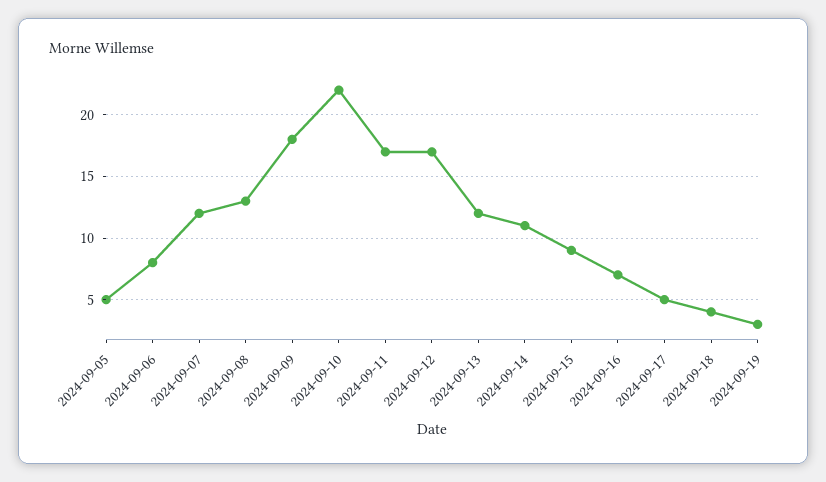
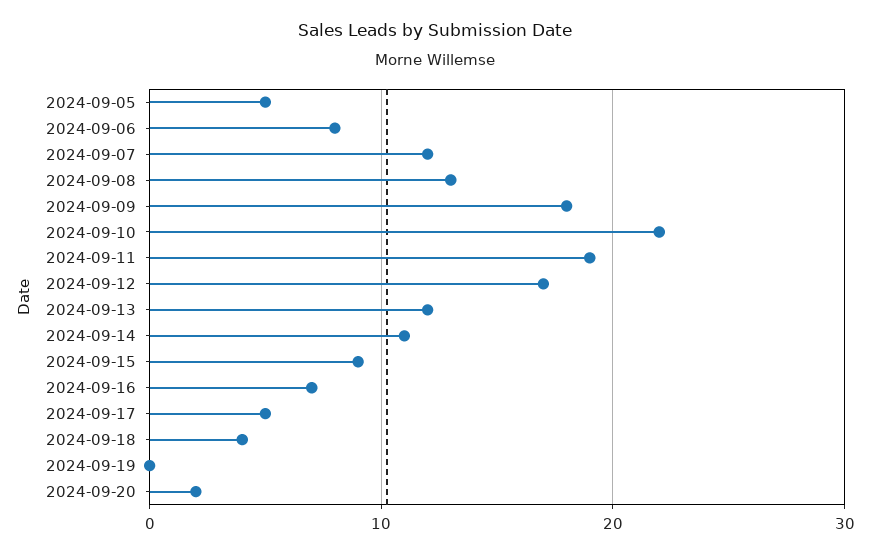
2024-09-11: 17 -> 19
2024-09-19: 3 -> 0
2024-09-20: none -> 2

